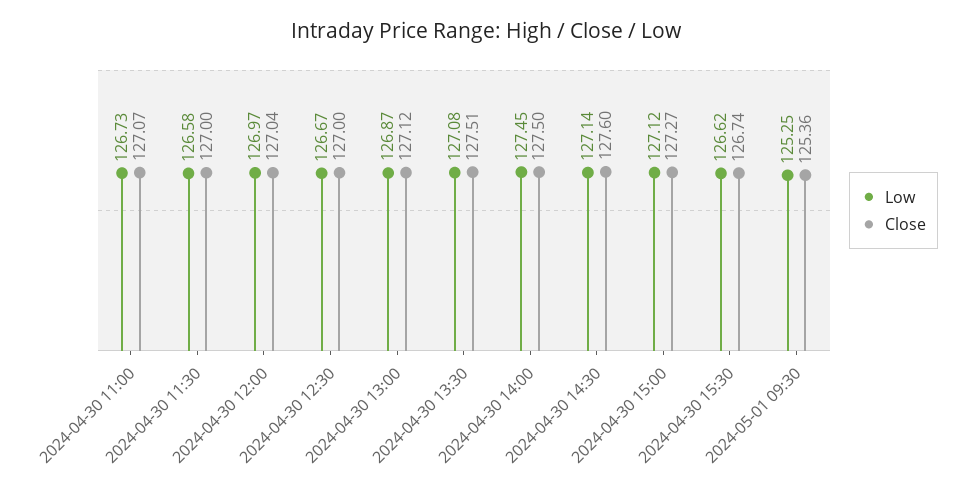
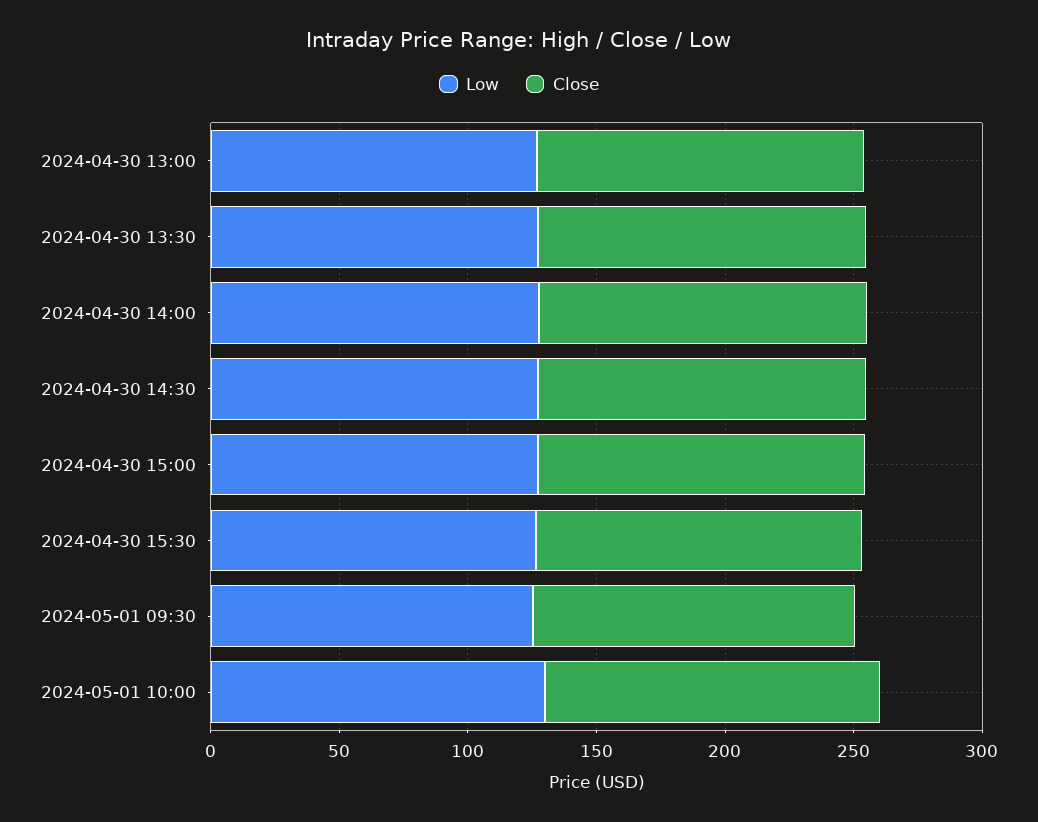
Low, 2024-04-30 11:00: 126.73 -> none
Close, 2024-04-30 11:00: 127.07 -> none
Low, 2024-04-30 11:30: 126.58 -> none
Close, 2024-04-30 11:30: 127 -> none
Low, 2024-04-30 12:00: 126.97 -> none
Close, 2024-04-30 12:00: 127.04 -> none
Low, 2024-04-30 12:30: 126.67 -> none
Close, 2024-04-30 12:30: 127 -> none
Low, 2024-05-01 10:00: none -> 130
Close, 2024-05-01 10:00: none -> 130

